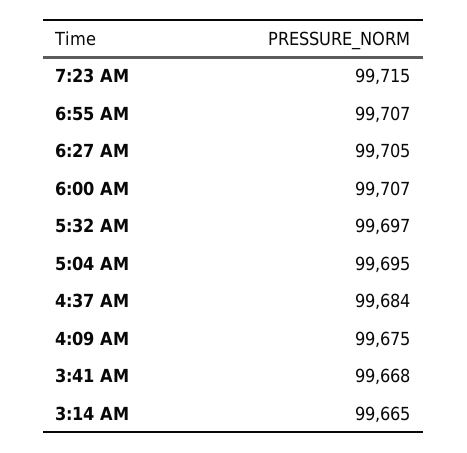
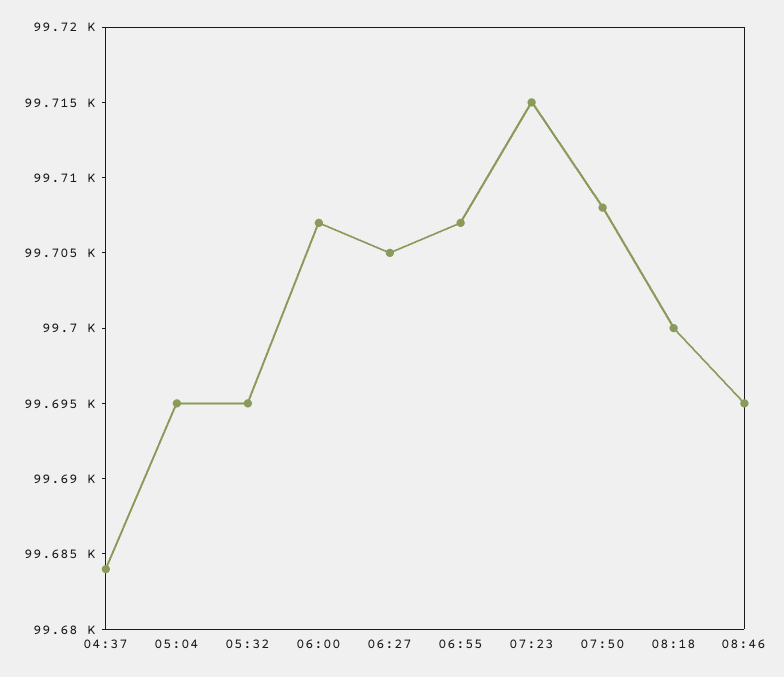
5:32 AM: 99697 -> 99695
4:09 AM: 99675 -> none
3:41 AM: 99668 -> none
3:14 AM: 99665 -> none
07:50: none -> 99708
08:18: none -> 99700
08:46: none -> 99695

